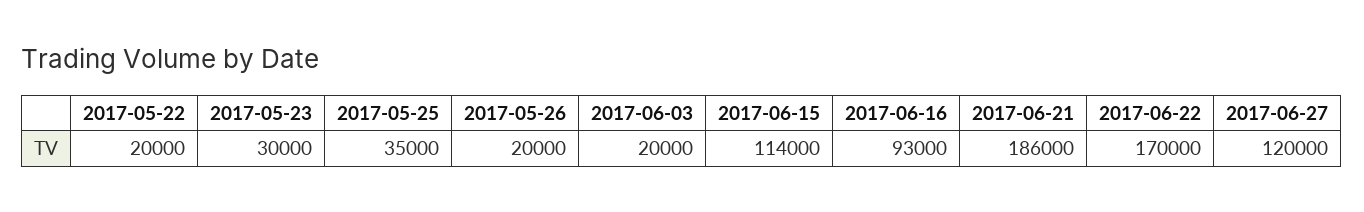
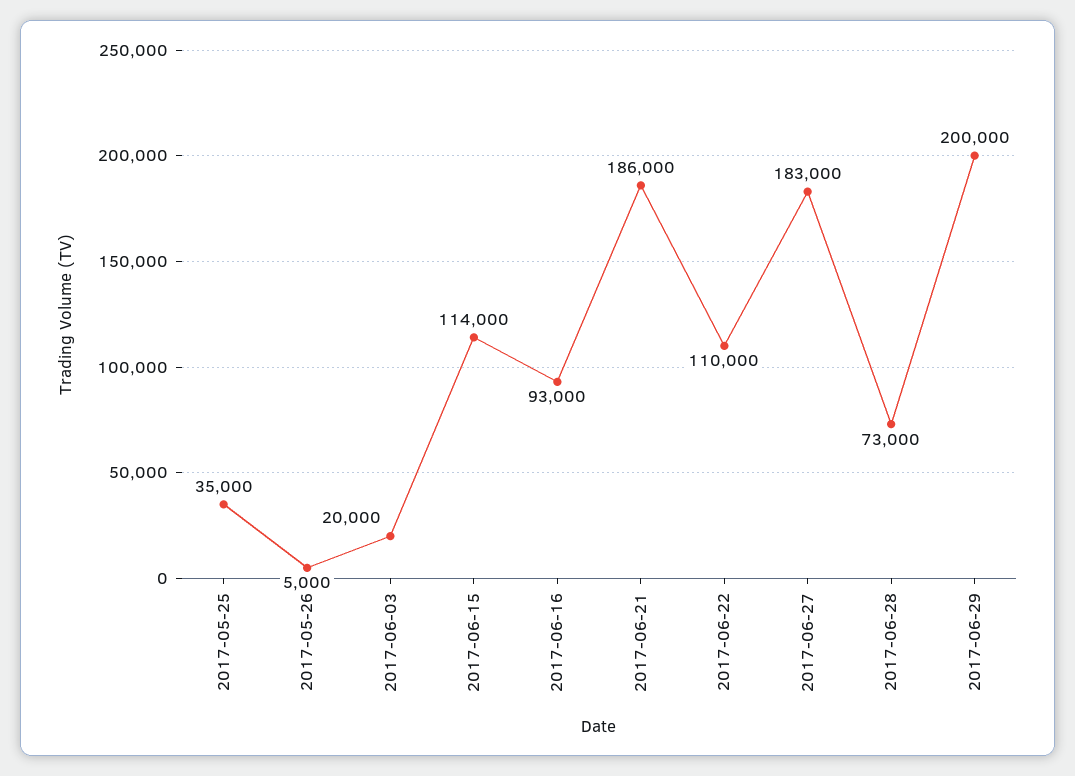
2017-05-22: 20000 -> none
2017-05-23: 30000 -> none
2017-05-26: 20000 -> 5000
2017-06-22: 170000 -> 110000
2017-06-27: 120000 -> 183000
2017-06-28: none -> 73000
2017-06-29: none -> 200000

